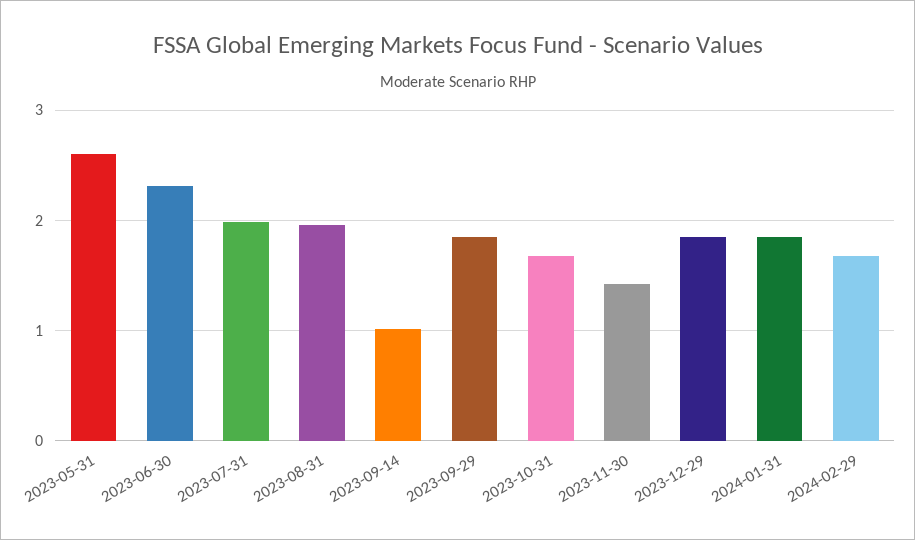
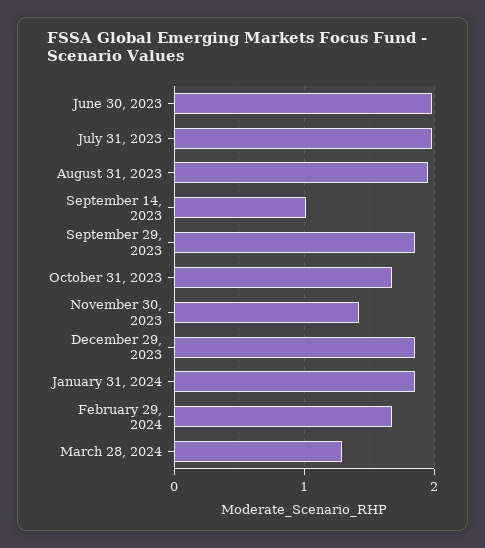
2023-05-31: 2.6 -> none
2023-06-30: 2.3 -> 2
March 28, 2024: none -> 1.3

